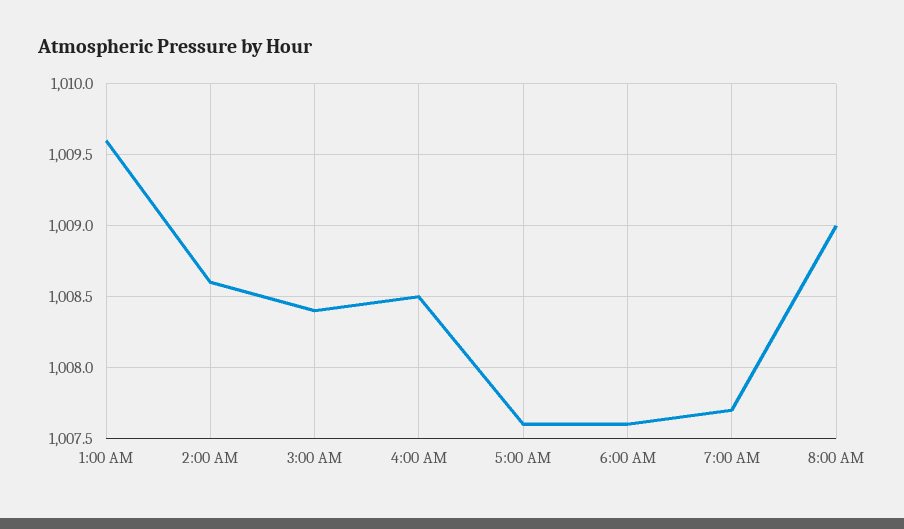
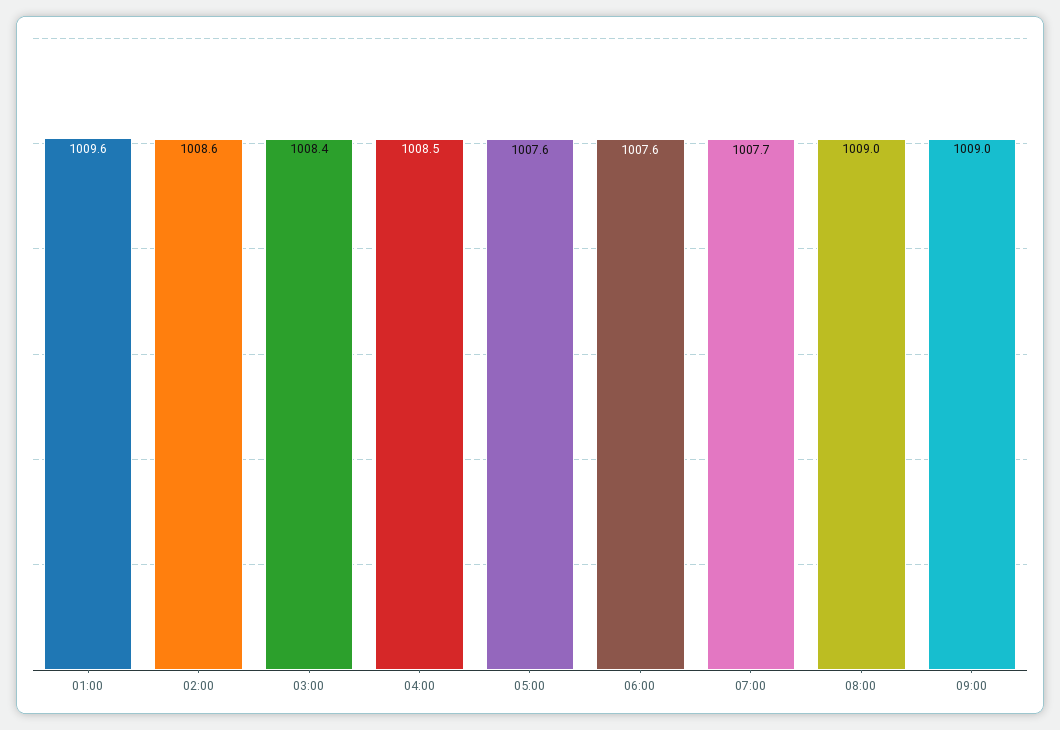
09:00: none -> 1009

